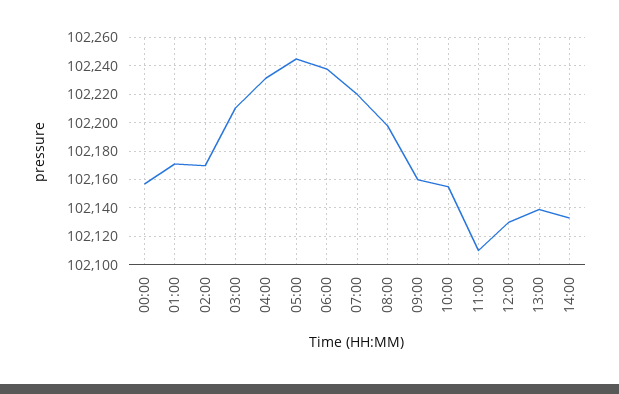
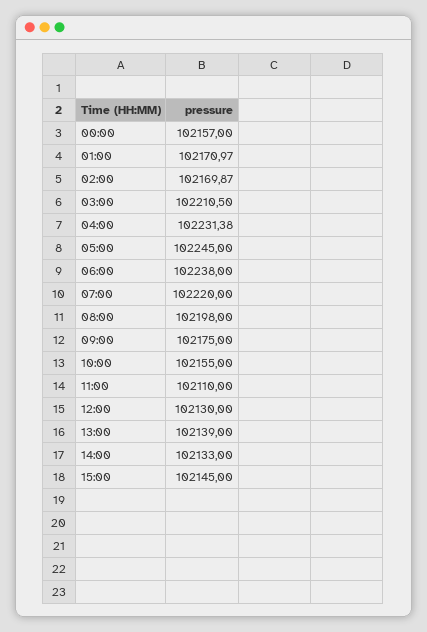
09:00: 102160 -> 102175
15:00: none -> 102145

